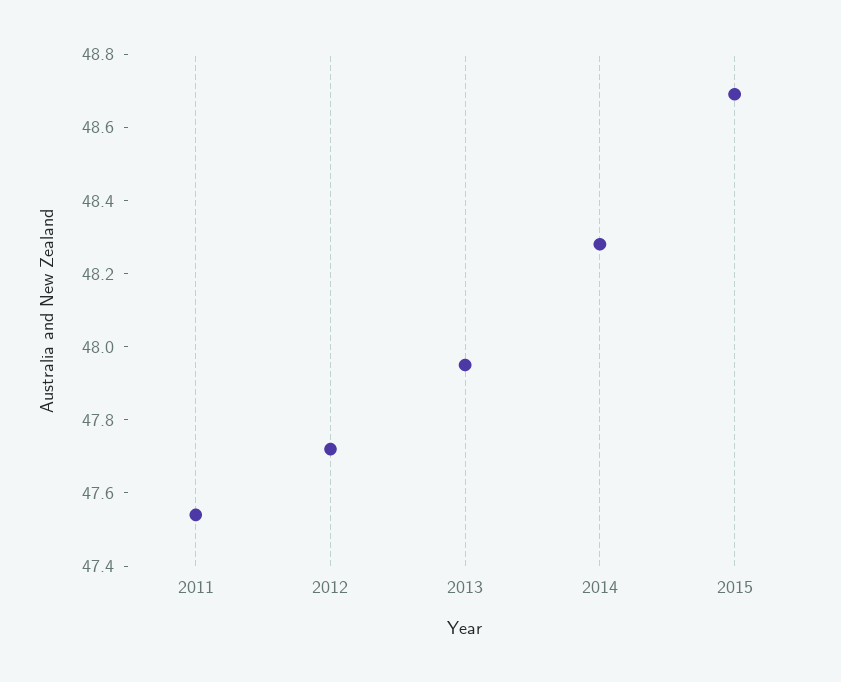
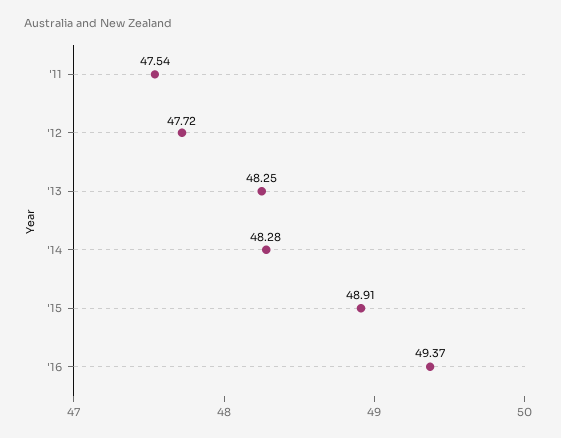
2013: 47.95 -> 48.25
2015: 48.7 -> 48.91
'16: none -> 49.37

